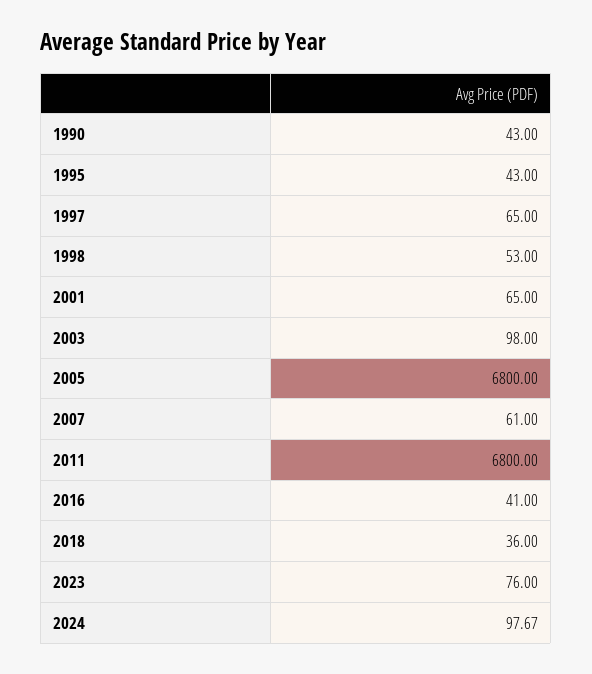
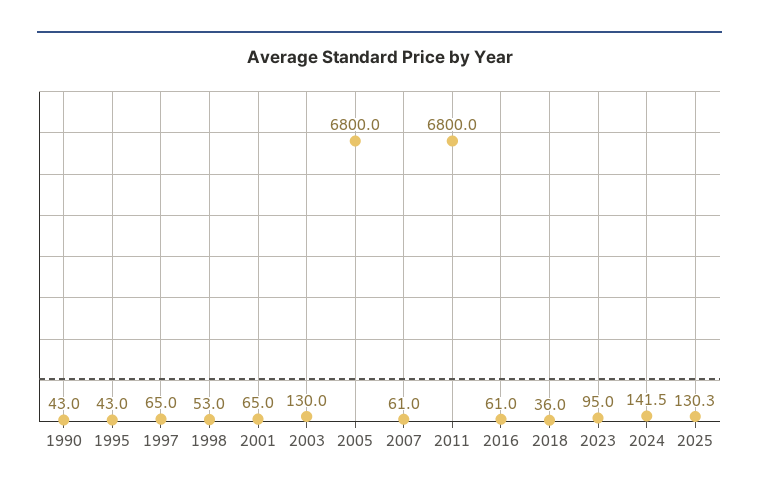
2003: 98 -> 130
2016: 41 -> 61
2023: 76 -> 95
2024: 97.67 -> 141.5
2025: none -> 130.3

